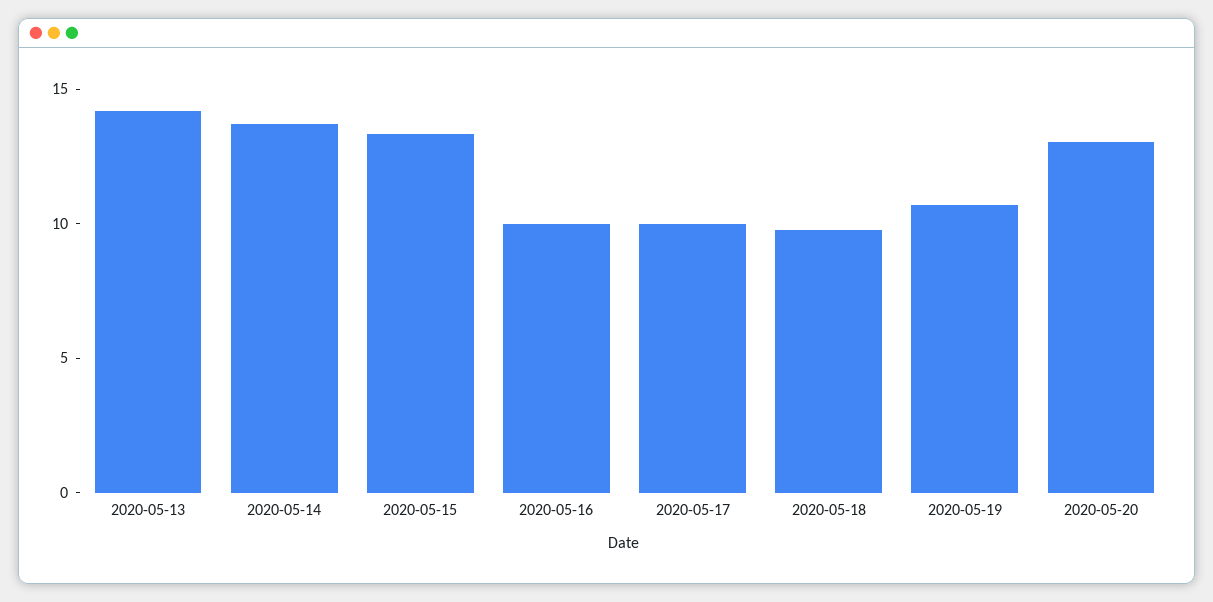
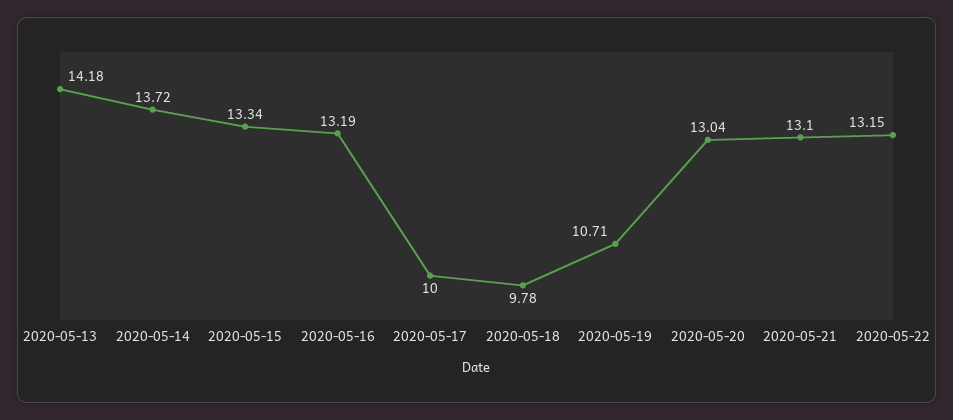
2020-05-16: 10 -> 13.19
2020-05-21: none -> 13.1
2020-05-22: none -> 13.15

